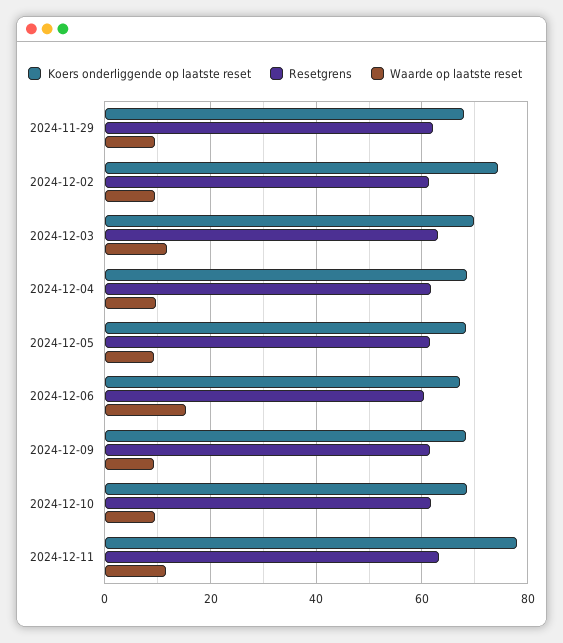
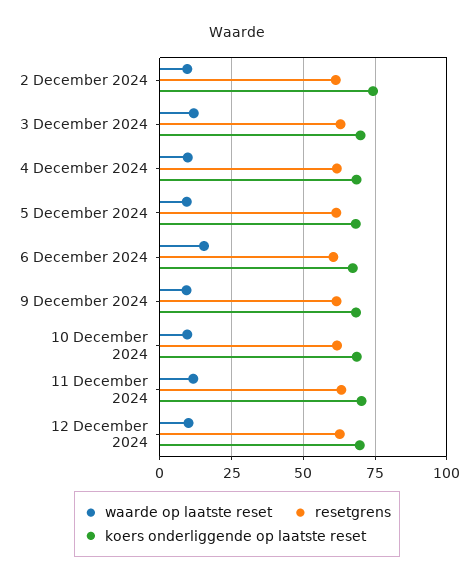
Koers onderliggende op laatste reset, 2024-11-29: 68 -> none
Resetgrens, 2024-11-29: 62 -> none
Waarde op laatste reset, 2024-11-29: 10 -> none
Koers onderliggende op laatste reset, 2024-12-11: 78 -> 70
Waarde op laatste reset, 12 December 2024: none -> 10
Resetgrens, 12 December 2024: none -> 62.5
Koers onderliggende op laatste reset, 12 December 2024: none -> 70

